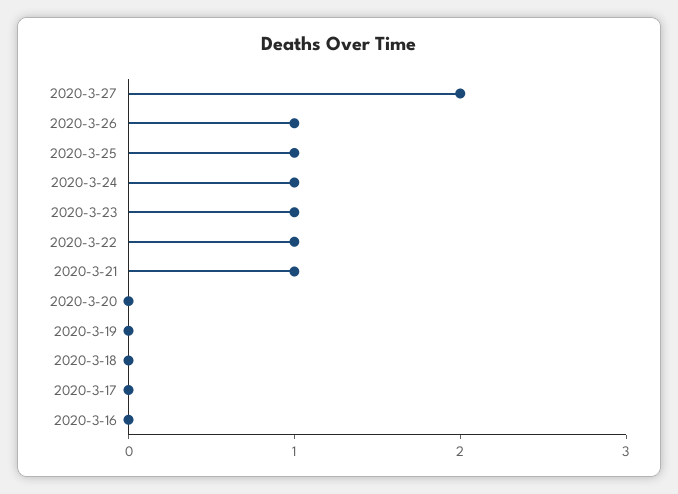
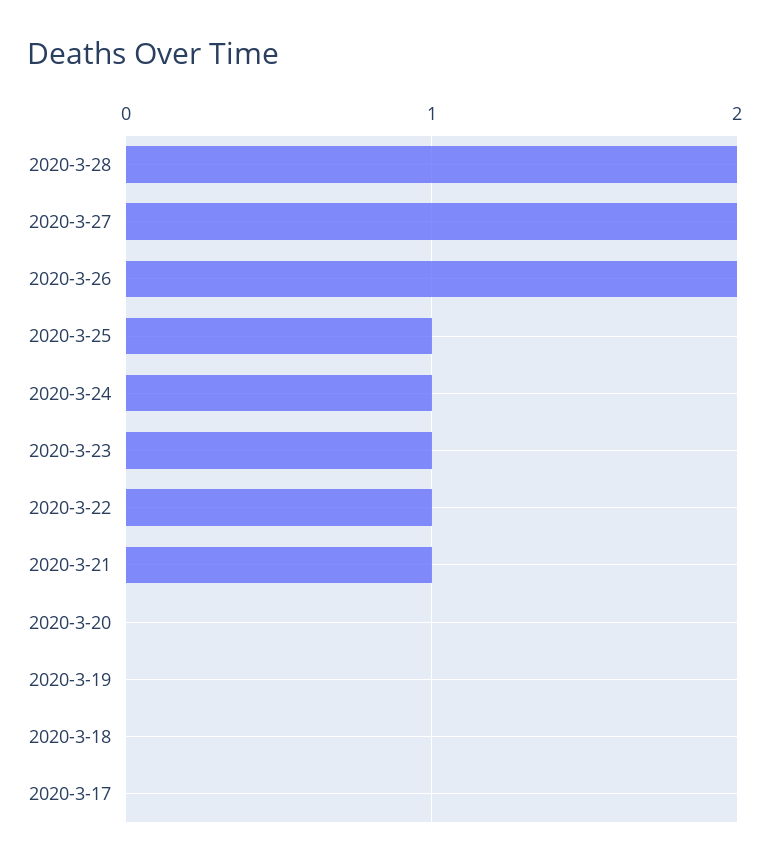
2020-3-26: 1 -> 2
2020-3-16: 0 -> none
2020-3-28: none -> 2

